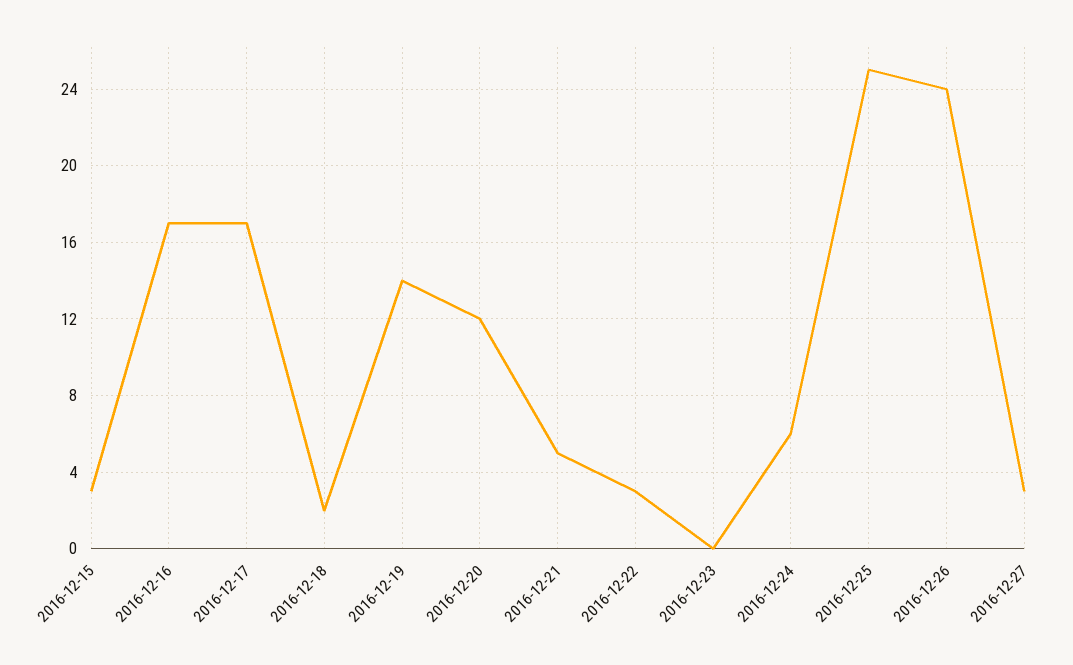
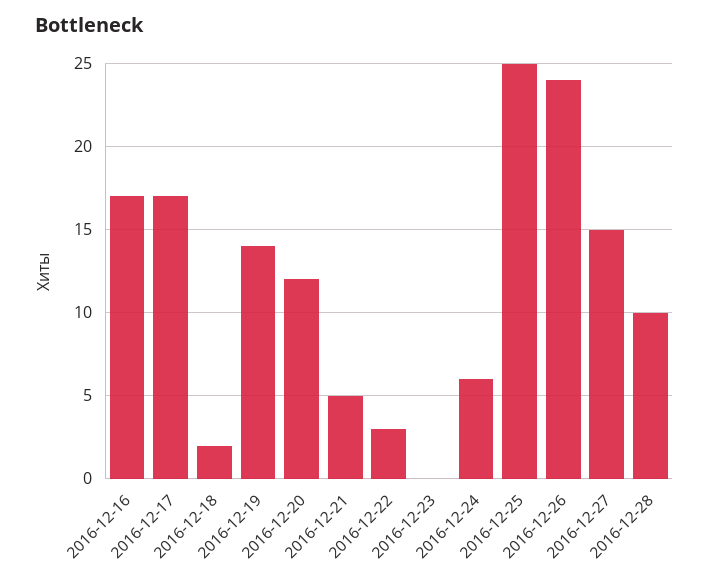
2016-12-15: 3 -> none
2016-12-27: 3 -> 15
2016-12-28: none -> 10

